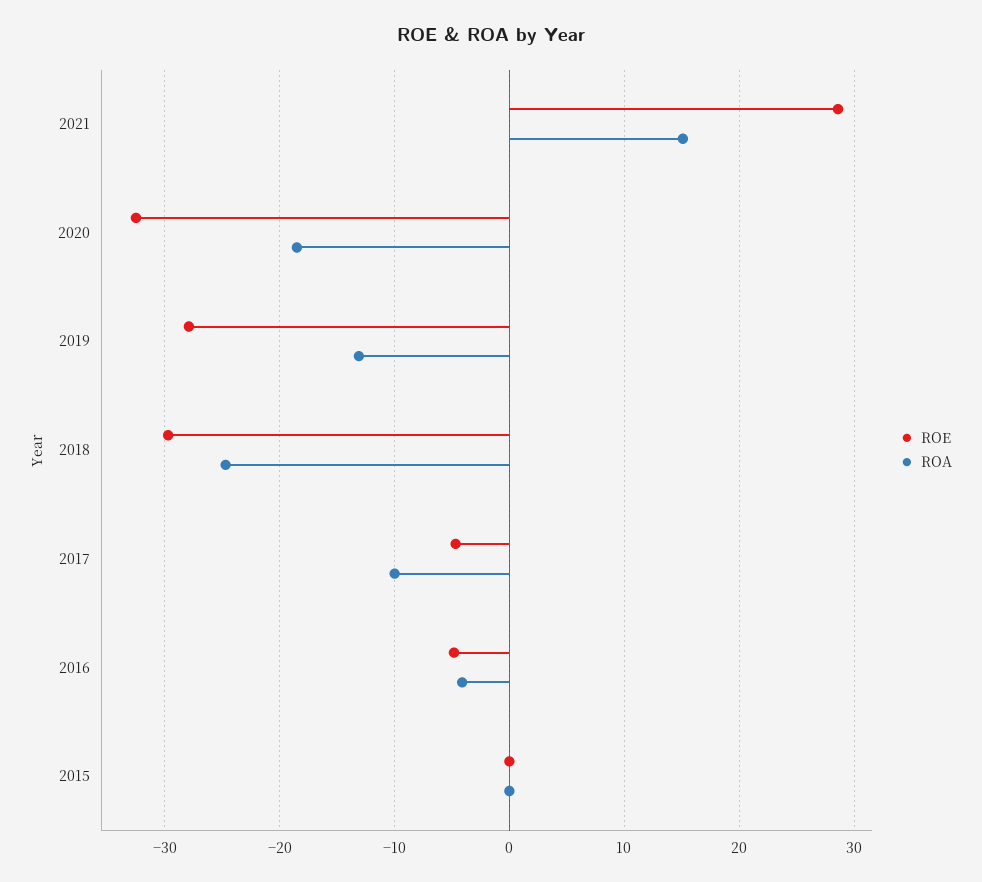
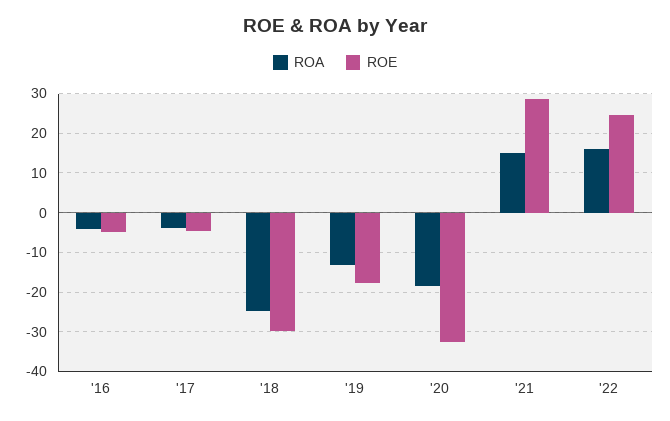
ROE, 2019: -28 -> -18
ROA, 2017: -10 -> -4
ROE, 2015: 0 -> none
ROA, 2015: 0 -> none
ROA, '22: none -> 16
ROE, '22: none -> 24

